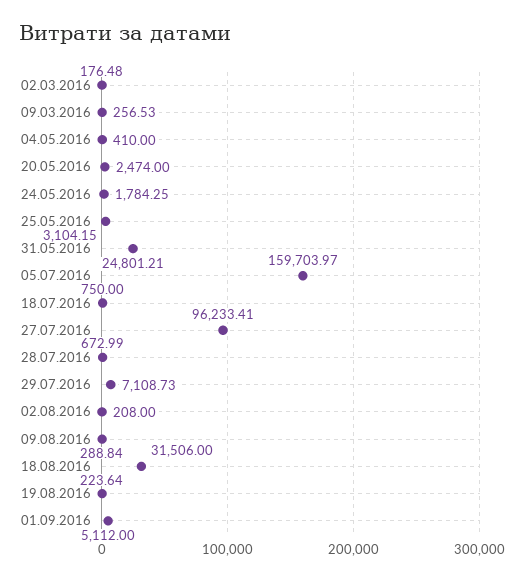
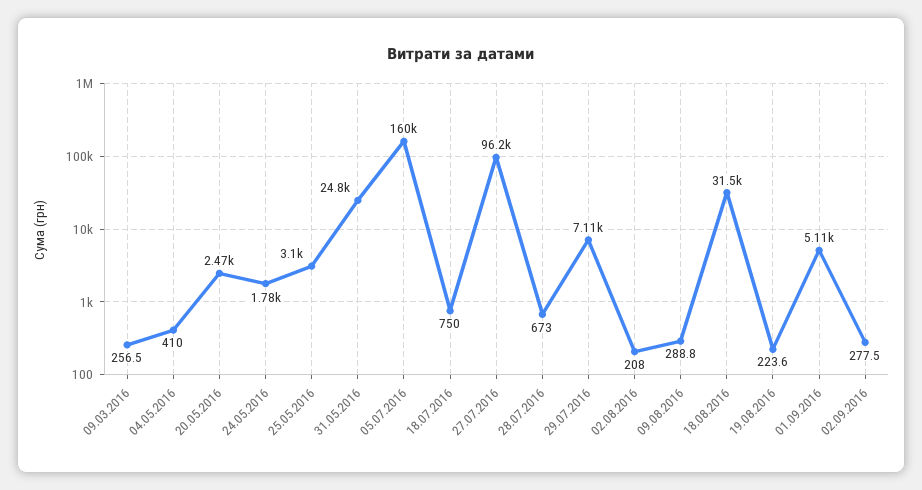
02.03.2016: 176.48 -> none
02.09.2016: none -> 277.5

